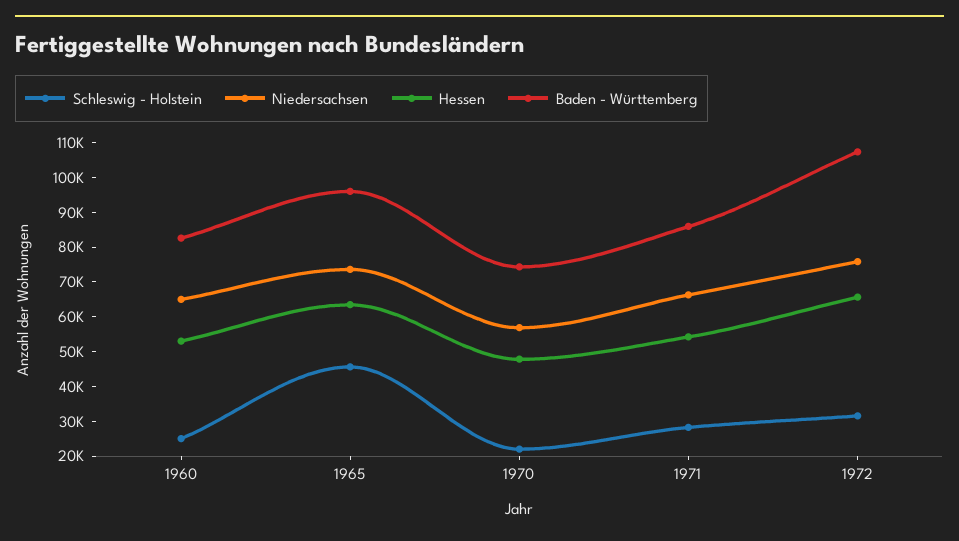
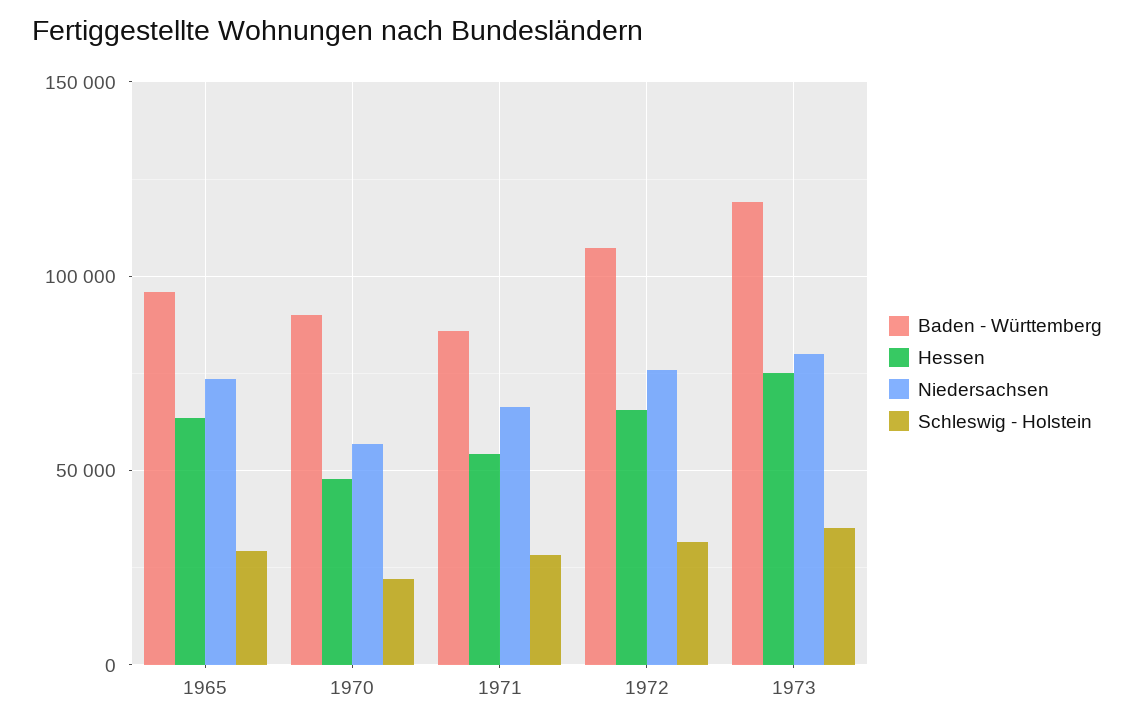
Schleswig - Holstein, 1960: 25000 -> none
Niedersachsen, 1960: 65000 -> none
Hessen, 1960: 52500 -> none
Baden - Württemberg, 1960: 82500 -> none
Schleswig - Holstein, 1965: 45000 -> 30000
Baden - Württemberg, 1970: 75000 -> 90000
Baden - Württemberg, 1973: none -> 120000
Hessen, 1973: none -> 75000
Niedersachsen, 1973: none -> 80000
Schleswig - Holstein, 1973: none -> 35000

